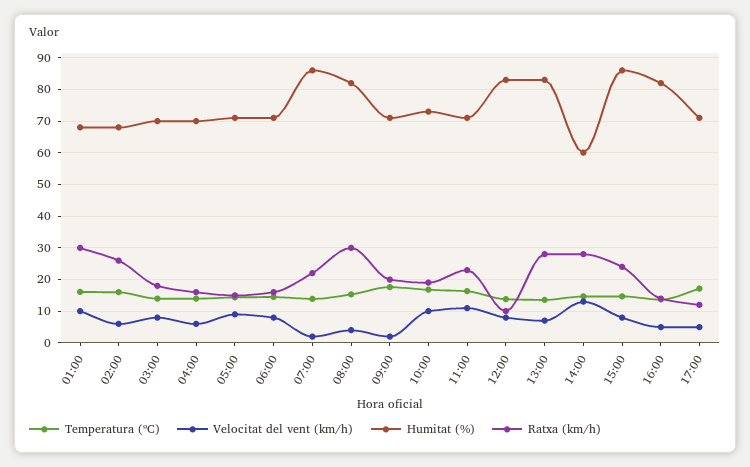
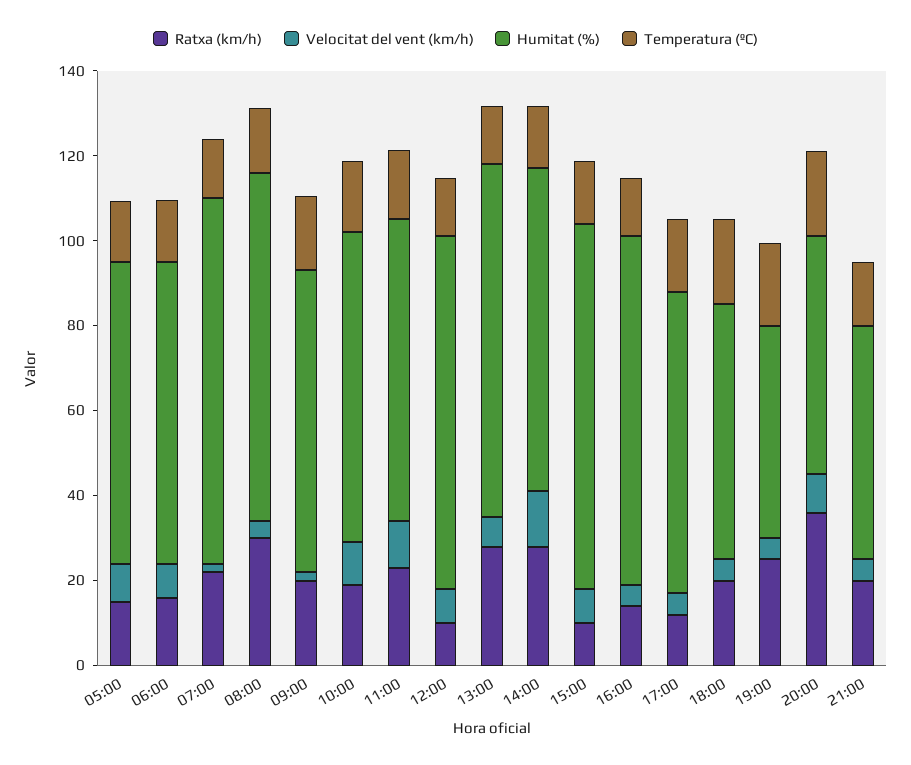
Temperatura (ºC), 01:00: 16 -> none
Velocitat del vent (km/h), 01:00: 10 -> none
Humitat (%), 01:00: 68 -> none
Ratxa (km/h), 01:00: 30 -> none
Temperatura (ºC), 02:00: 16 -> none
Velocitat del vent (km/h), 02:00: 6 -> none
Humitat (%), 02:00: 68 -> none
Ratxa (km/h), 02:00: 26 -> none
Temperatura (ºC), 03:00: 14 -> none
Velocitat del vent (km/h), 03:00: 8 -> none
Humitat (%), 03:00: 70 -> none
Ratxa (km/h), 03:00: 18 -> none
Temperatura (ºC), 04:00: 14 -> none
Velocitat del vent (km/h), 04:00: 6 -> none
Humitat (%), 04:00: 70 -> none
Ratxa (km/h), 04:00: 16 -> none
Humitat (%), 14:00: 60 -> 75
Ratxa (km/h), 15:00: 24 -> 10
Ratxa (km/h), 18:00: none -> 20
Velocitat del vent (km/h), 18:00: none -> 5
Humitat (%), 18:00: none -> 60
Temperatura (ºC), 18:00: none -> 20
Ratxa (km/h), 19:00: none -> 25
Velocitat del vent (km/h), 19:00: none -> 5
Humitat (%), 19:00: none -> 50
Temperatura (ºC), 19:00: none -> 20
Ratxa (km/h), 20:00: none -> 35
Velocitat del vent (km/h), 20:00: none -> 10
Humitat (%), 20:00: none -> 55
Temperatura (ºC), 20:00: none -> 20
Ratxa (km/h), 21:00: none -> 20
Velocitat del vent (km/h), 21:00: none -> 5
Humitat (%), 21:00: none -> 55
Temperatura (ºC), 21:00: none -> 15

